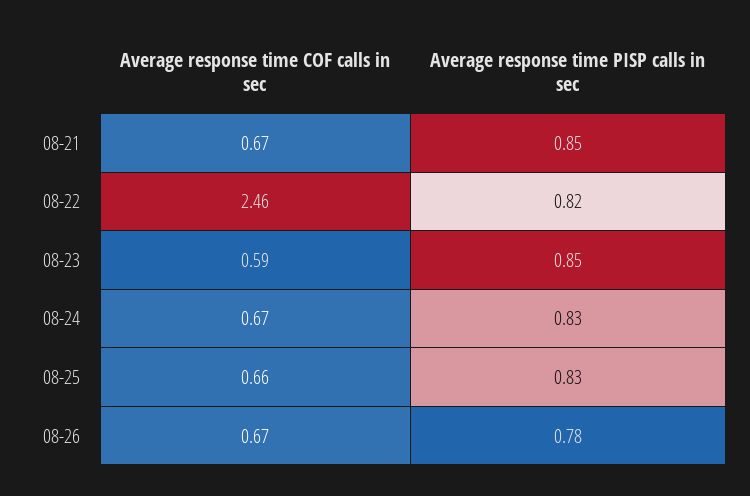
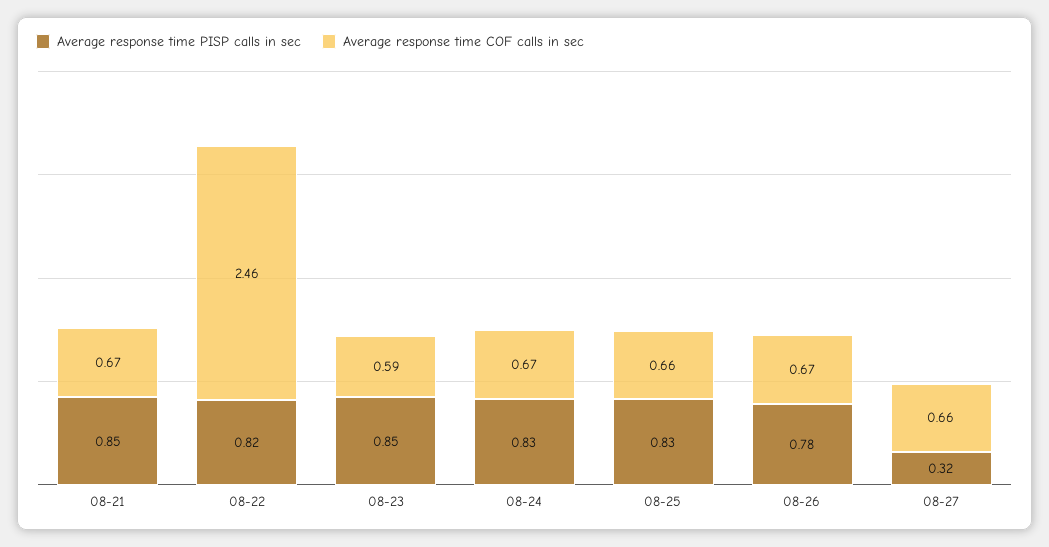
Average response time PISP calls in sec, 08-27: none -> 0.32
Average response time COF calls in sec, 08-27: none -> 0.66

